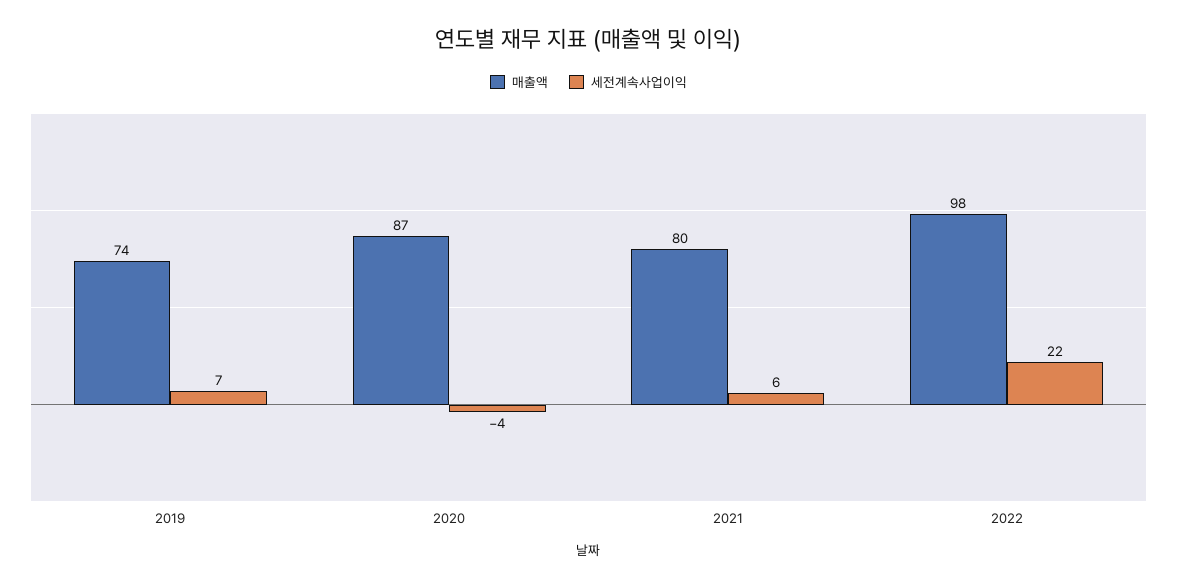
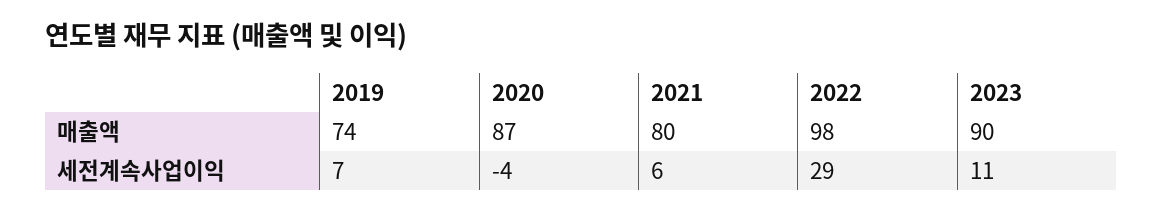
세전계속사업이익, 2022: 22 -> 29
매출액, 2023: none -> 90
세전계속사업이익, 2023: none -> 11

